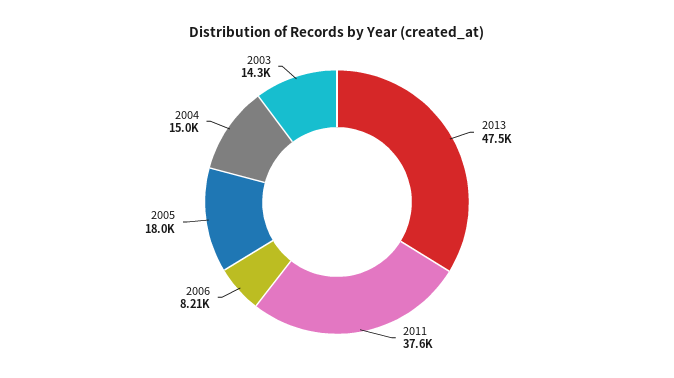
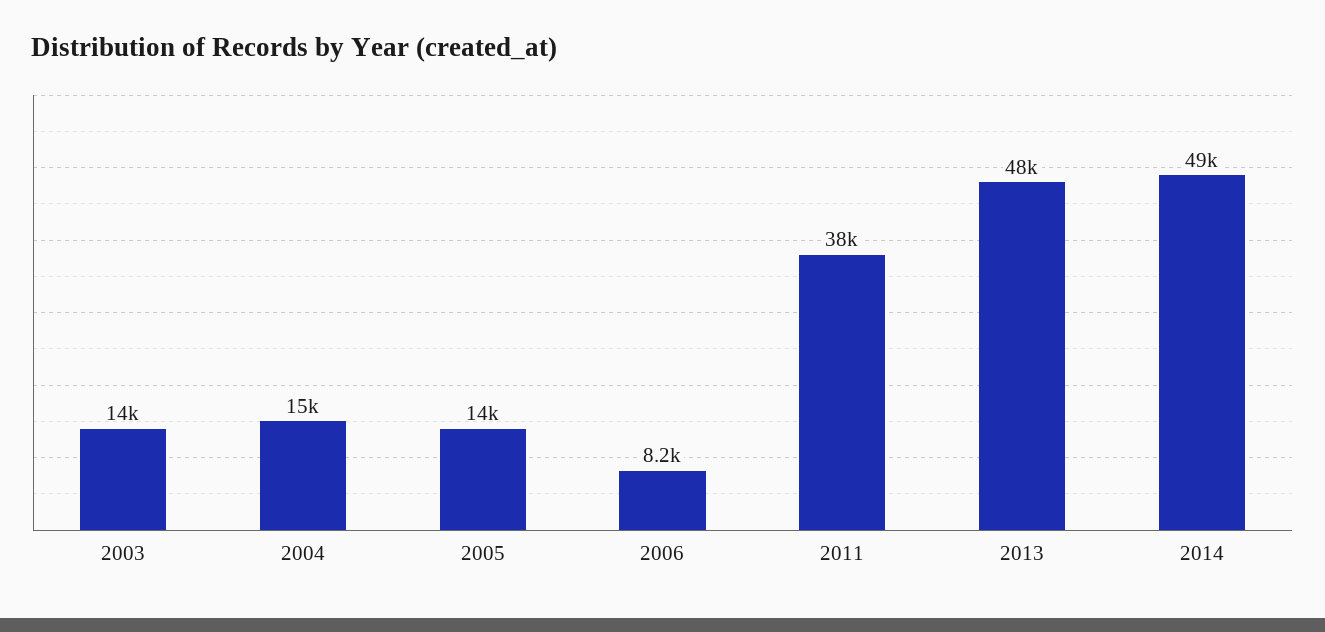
2005: 18000 -> 14000
2014: none -> 49000

